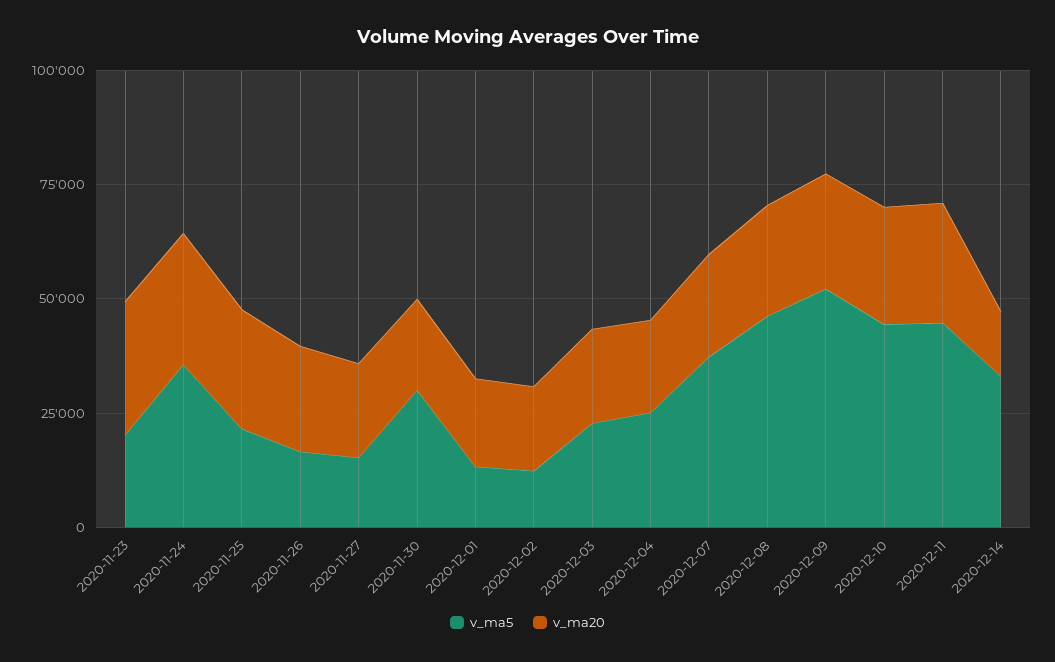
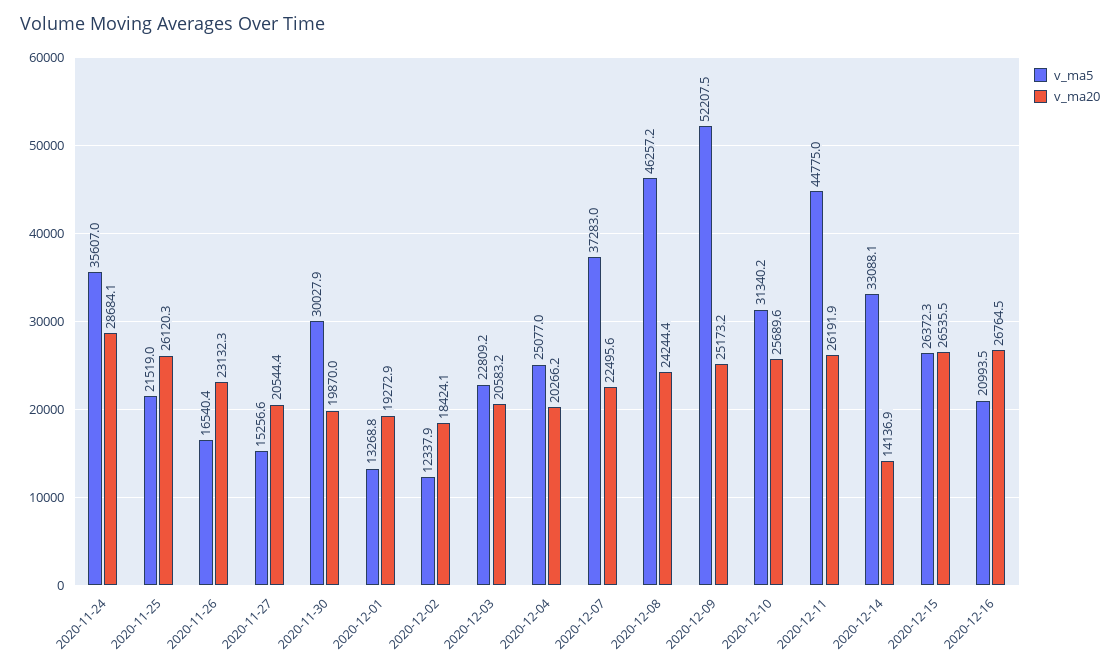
v_ma5, 2020-11-23: 20000 -> none
v_ma20, 2020-11-23: 30000 -> none
v_ma5, 2020-12-10: 45000 -> 31340.2
v_ma5, 2020-12-15: none -> 26372.3
v_ma20, 2020-12-15: none -> 26535.5
v_ma5, 2020-12-16: none -> 20993.5
v_ma20, 2020-12-16: none -> 26764.5

